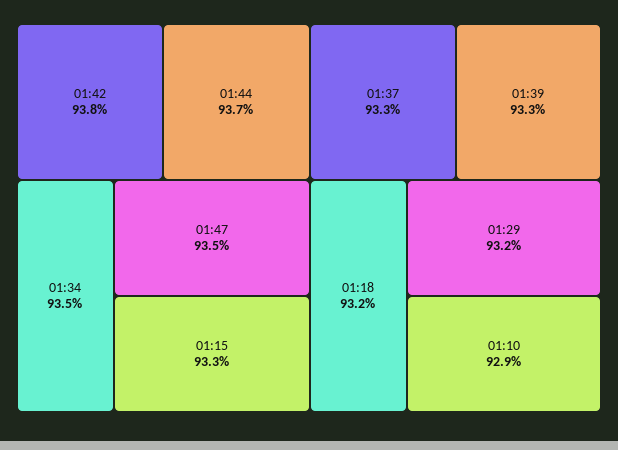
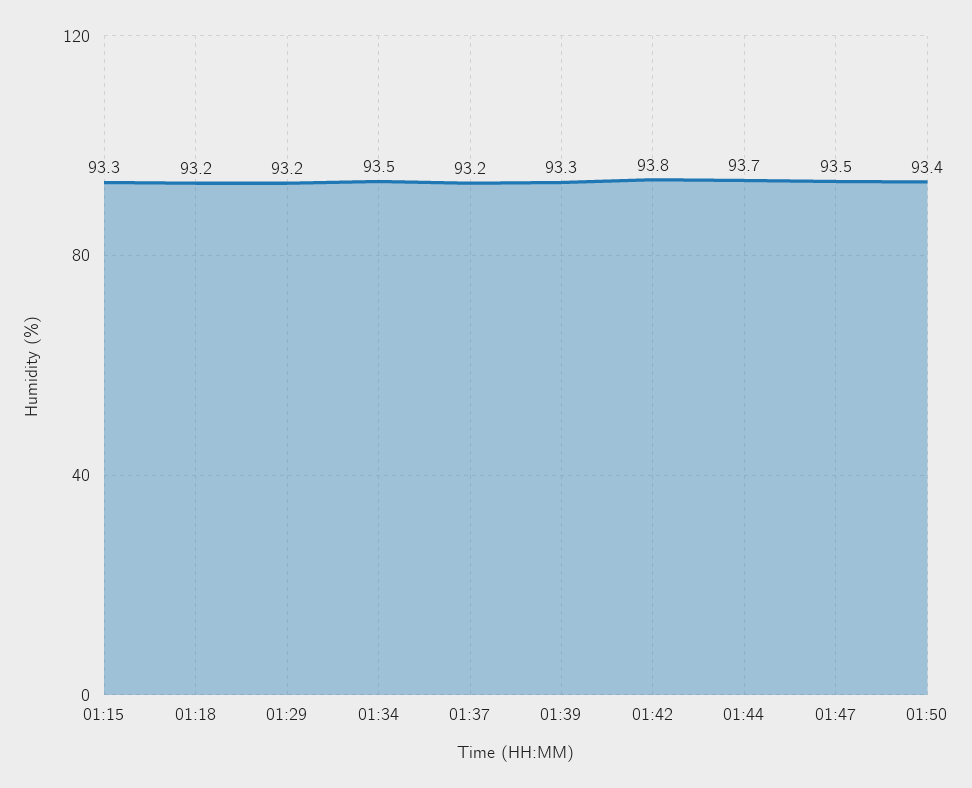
01:37: 93.3 -> 93.2
01:10: 92.9 -> none
01:50: none -> 93.4

